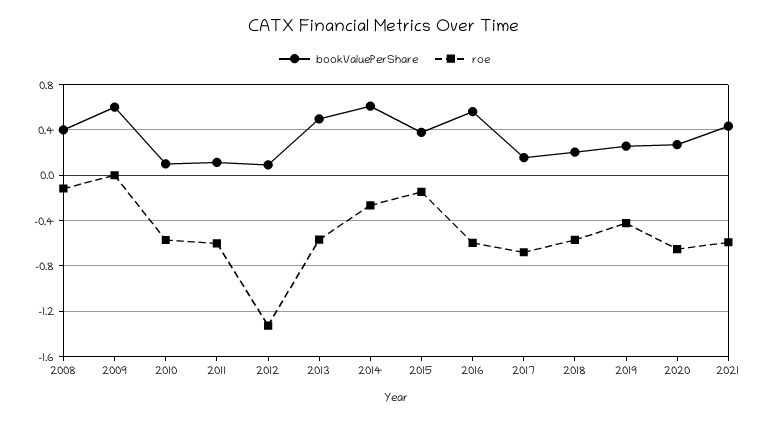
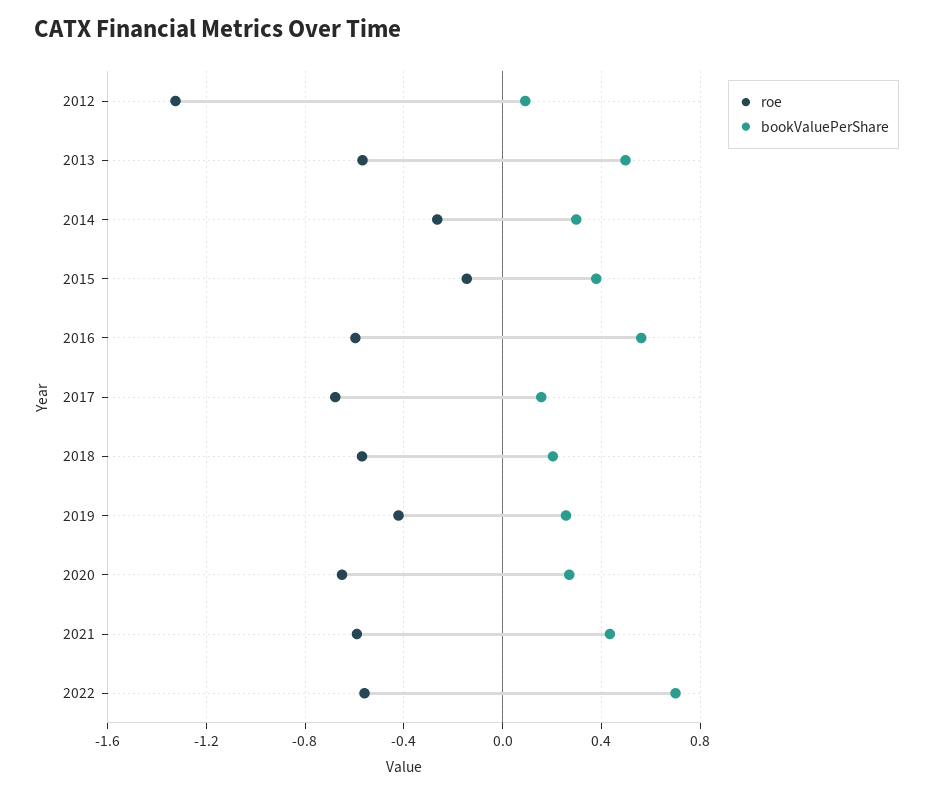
bookValuePerShare, 2008: 0.4 -> none
roe, 2008: -0.1 -> none
bookValuePerShare, 2009: 0.6 -> none
roe, 2009: 0 -> none
bookValuePerShare, 2010: 0.1 -> none
roe, 2010: -0.6 -> none
bookValuePerShare, 2011: 0.1 -> none
roe, 2011: -0.6 -> none
bookValuePerShare, 2014: 0.6 -> 0.3
roe, 2022: none -> -0.55
bookValuePerShare, 2022: none -> 0.7

